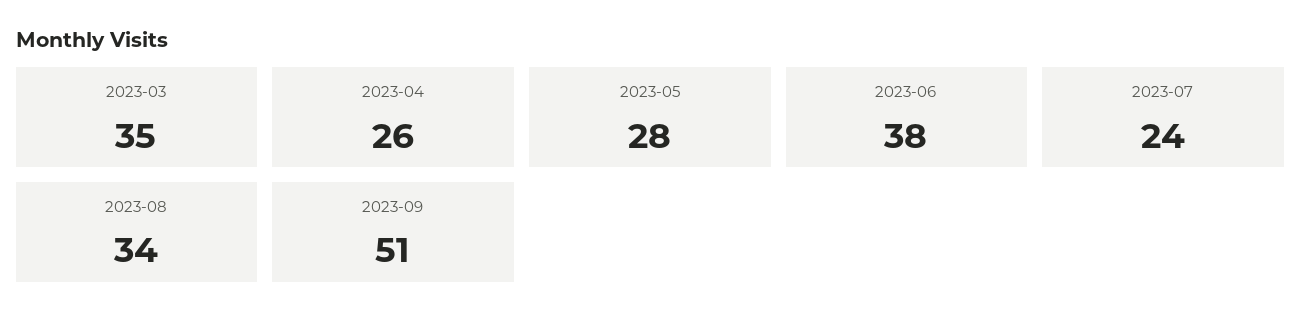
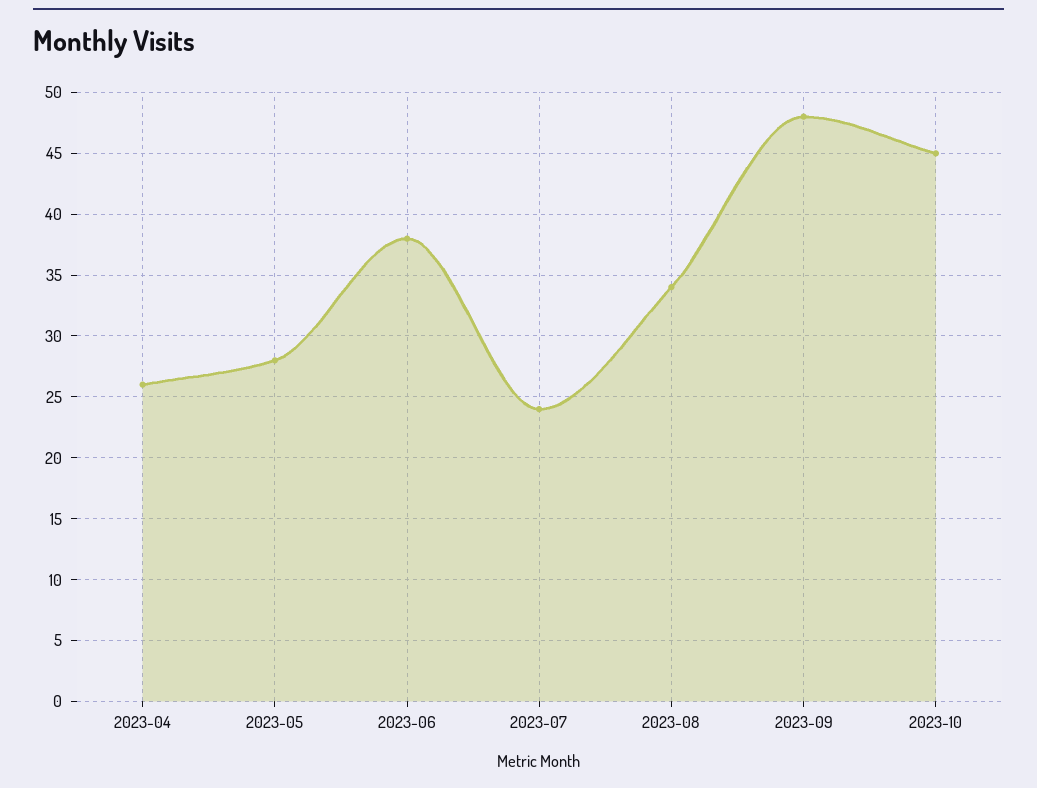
2023-03: 35 -> none
2023-09: 51 -> 48
2023-10: none -> 45

